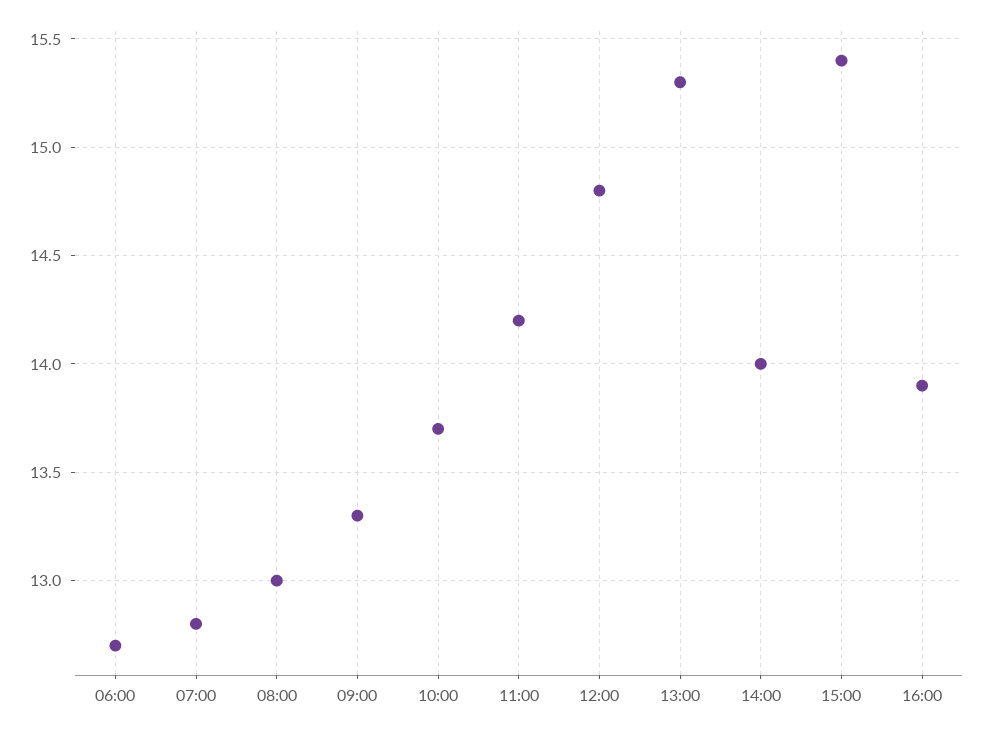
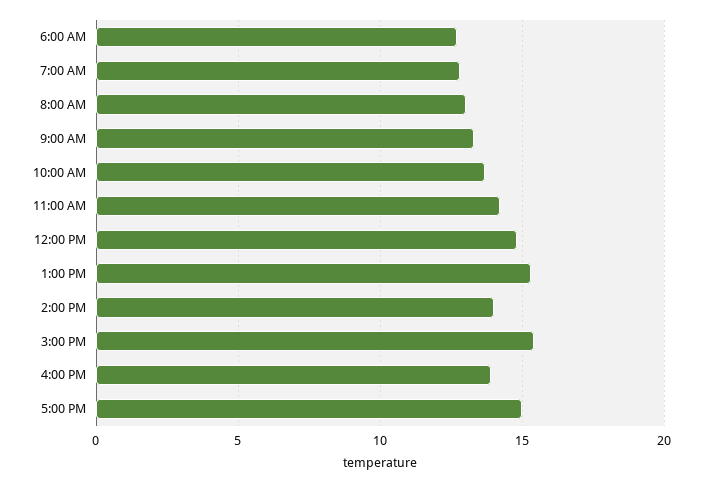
5:00 PM: none -> 15

